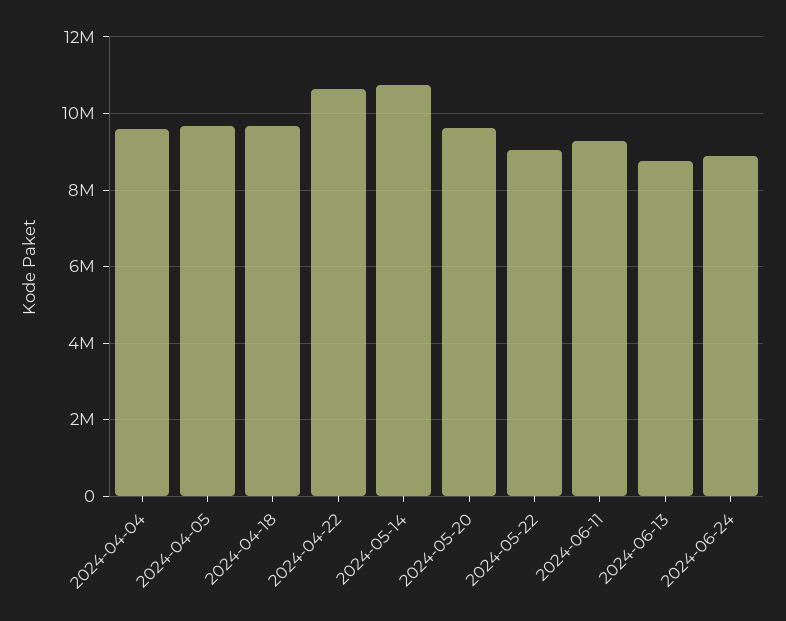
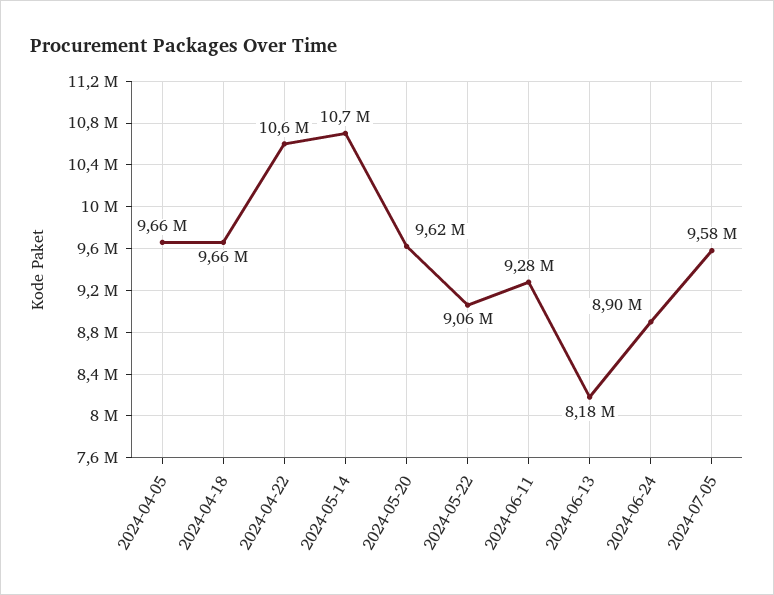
2024-04-04: 9600000 -> none
2024-06-13: 8800000 -> 8180000
2024-07-05: none -> 9580000

